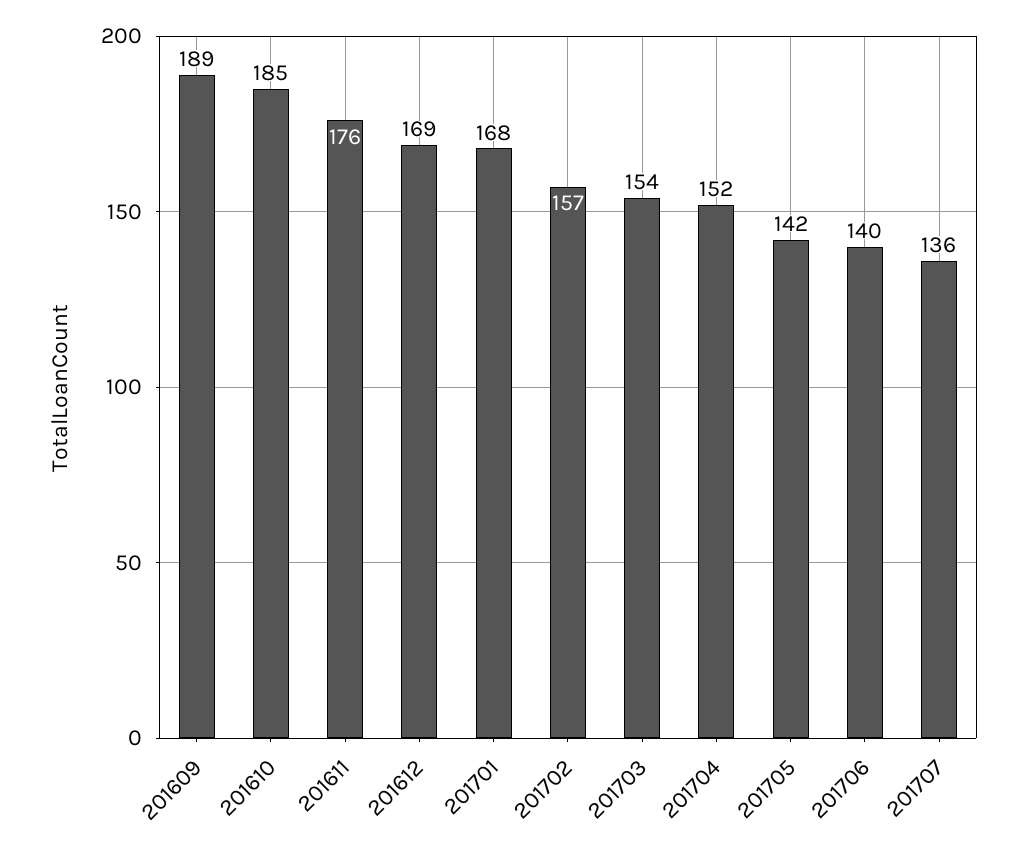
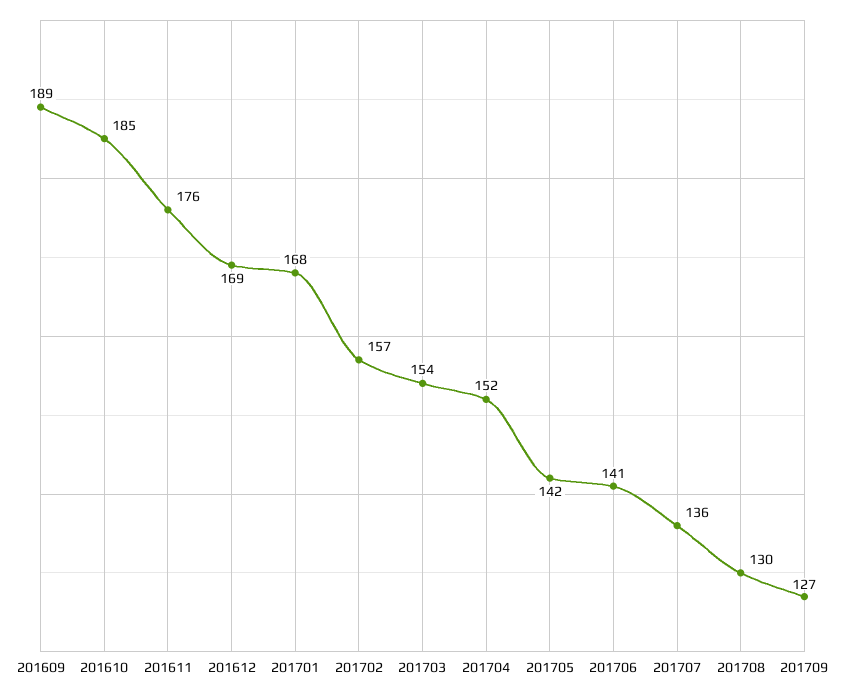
201706: 140 -> 141
201708: none -> 130
201709: none -> 127

